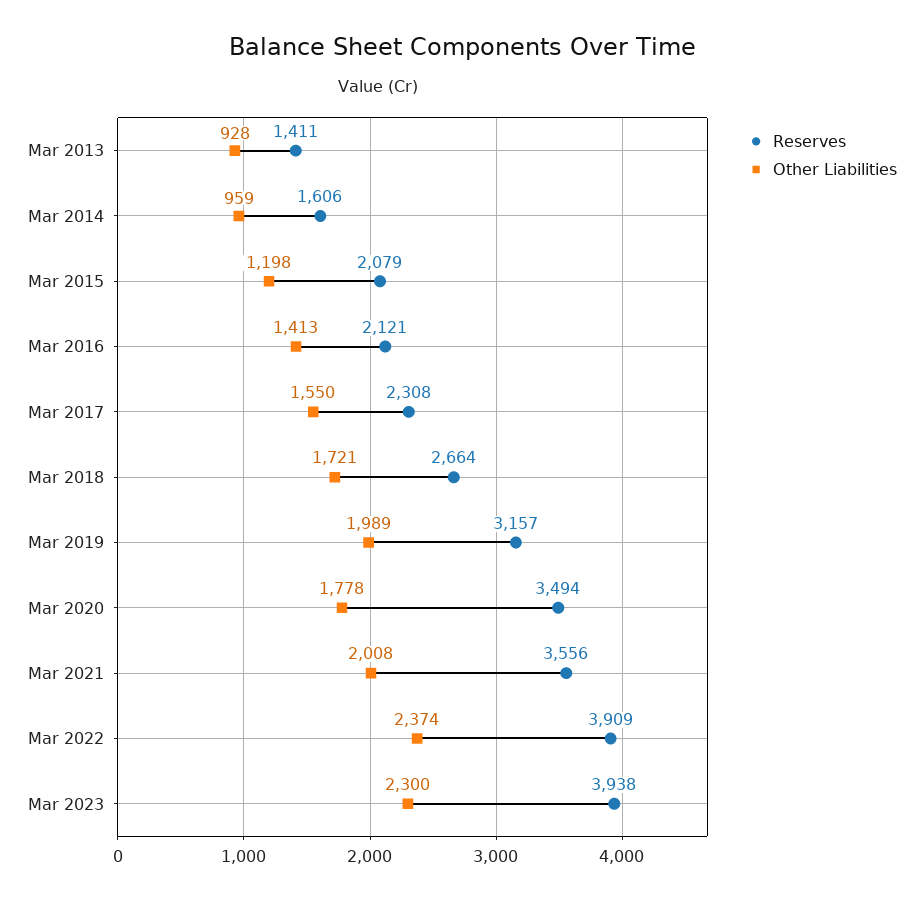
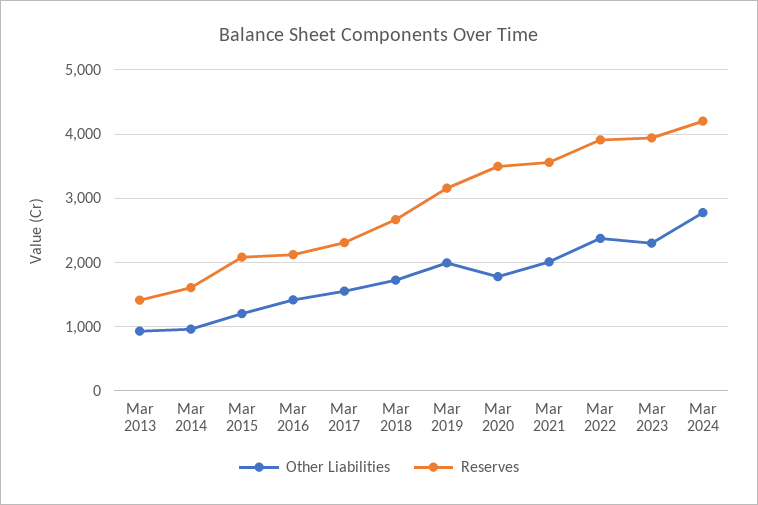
Other Liabilities, Mar 2024: none -> 2800
Reserves, Mar 2024: none -> 4200

